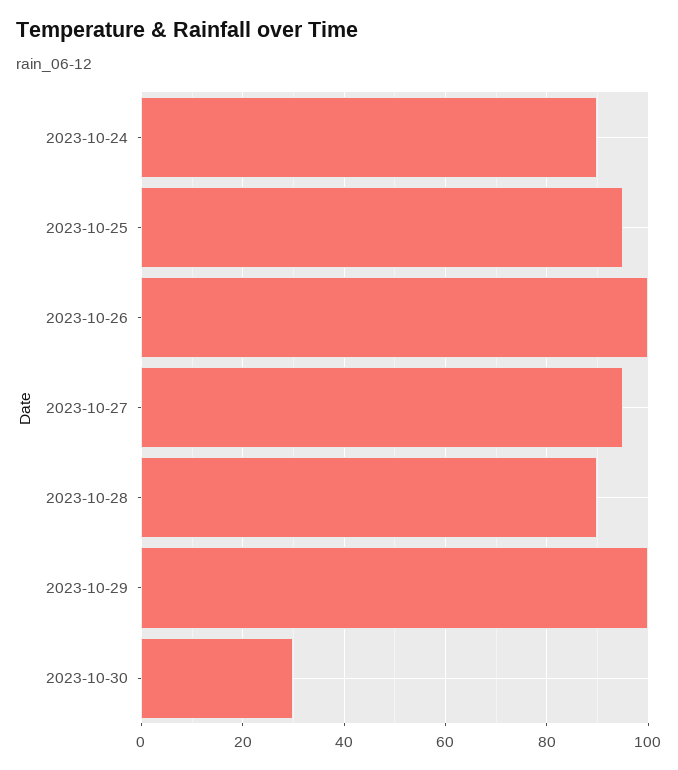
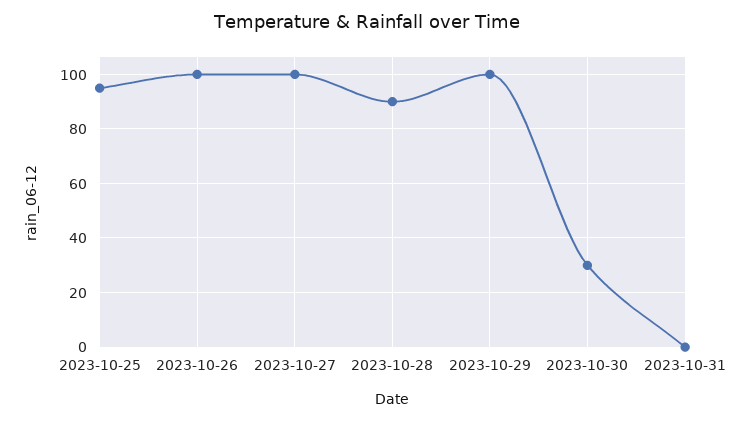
2023-10-24: 90 -> none
2023-10-27: 95 -> 100
2023-10-31: none -> 0

